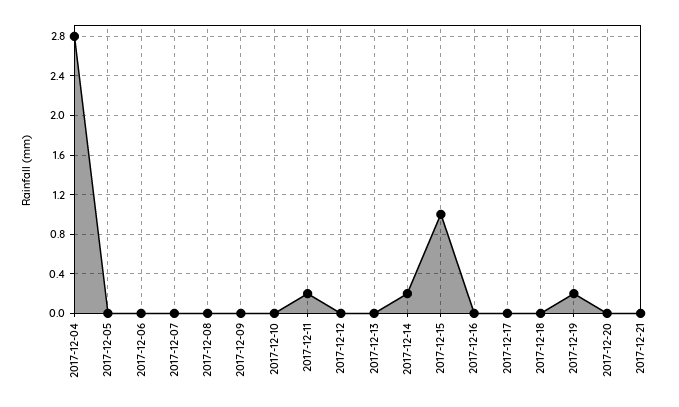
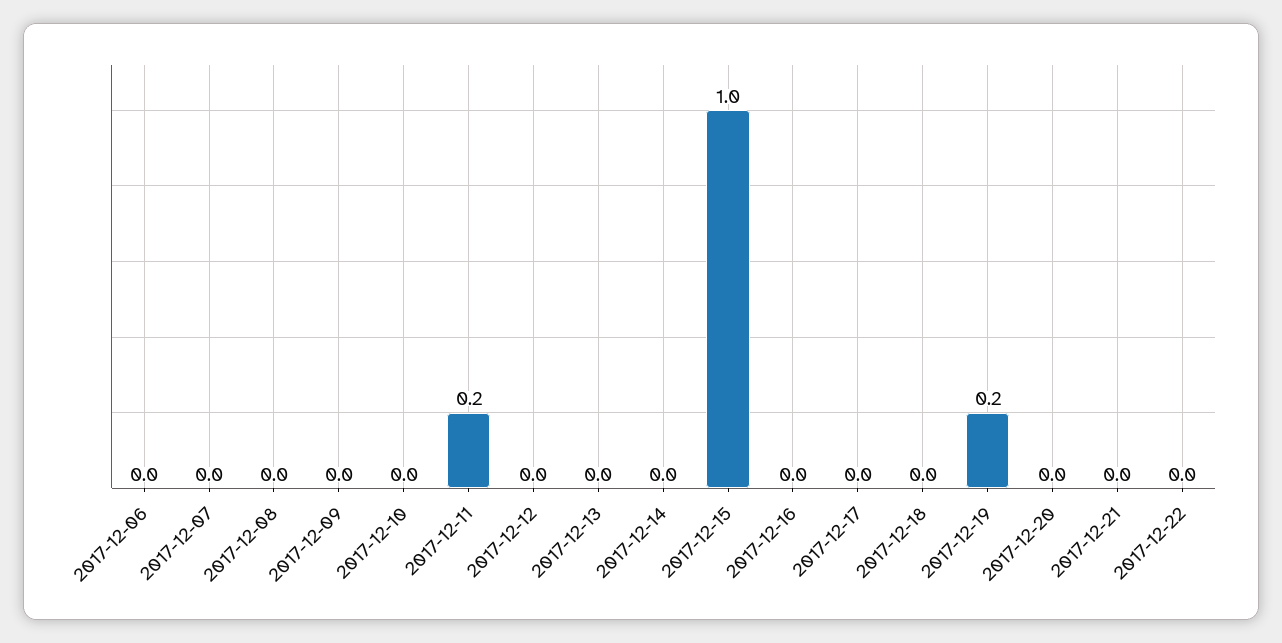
2017-12-04: 2.8 -> none
2017-12-05: 0 -> none
2017-12-14: 0.2 -> 0
2017-12-22: none -> 0

